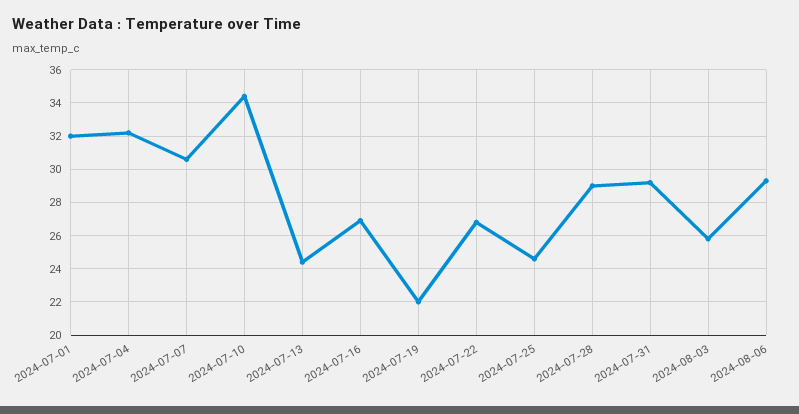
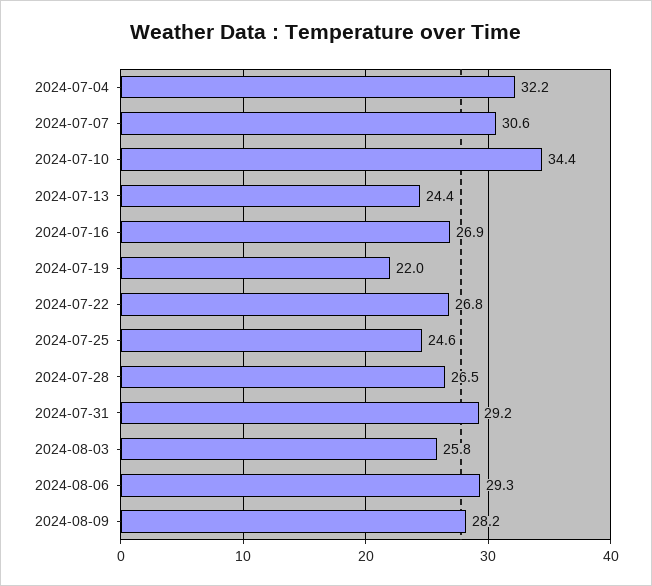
2024-07-01: 32 -> none
2024-07-28: 29 -> 26.5
2024-08-09: none -> 28.2

